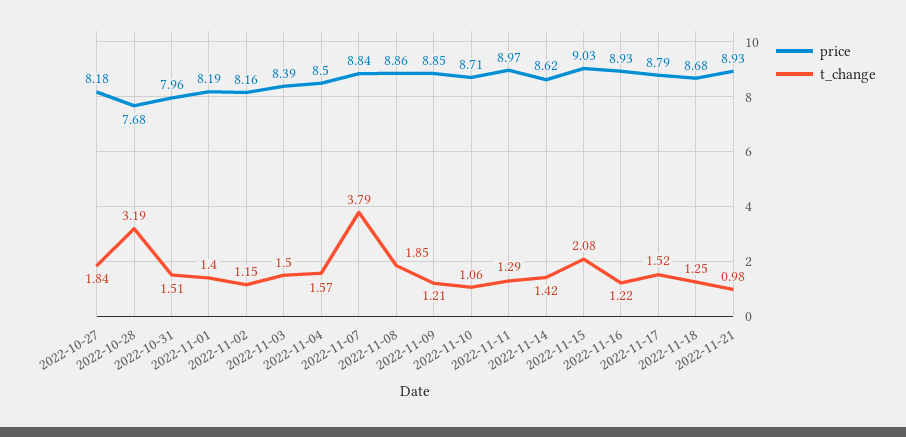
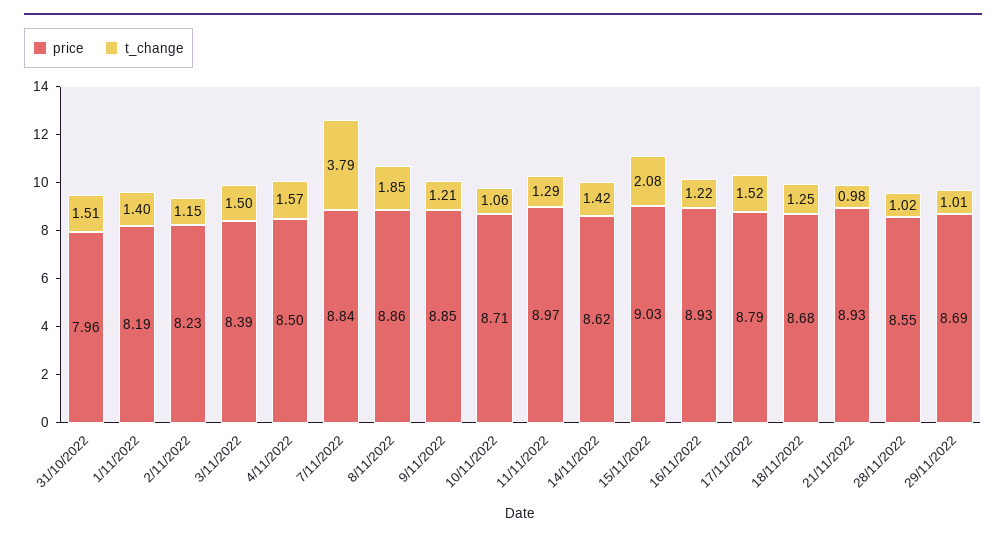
price, 2022-10-27: 8.18 -> none
t_change, 2022-10-27: 1.84 -> none
price, 2022-10-28: 7.68 -> none
t_change, 2022-10-28: 3.19 -> none
price, 2022-11-02: 8.16 -> 8.23
price, 28/11/2022: none -> 8.55
t_change, 28/11/2022: none -> 1.02
price, 29/11/2022: none -> 8.69
t_change, 29/11/2022: none -> 1.01

